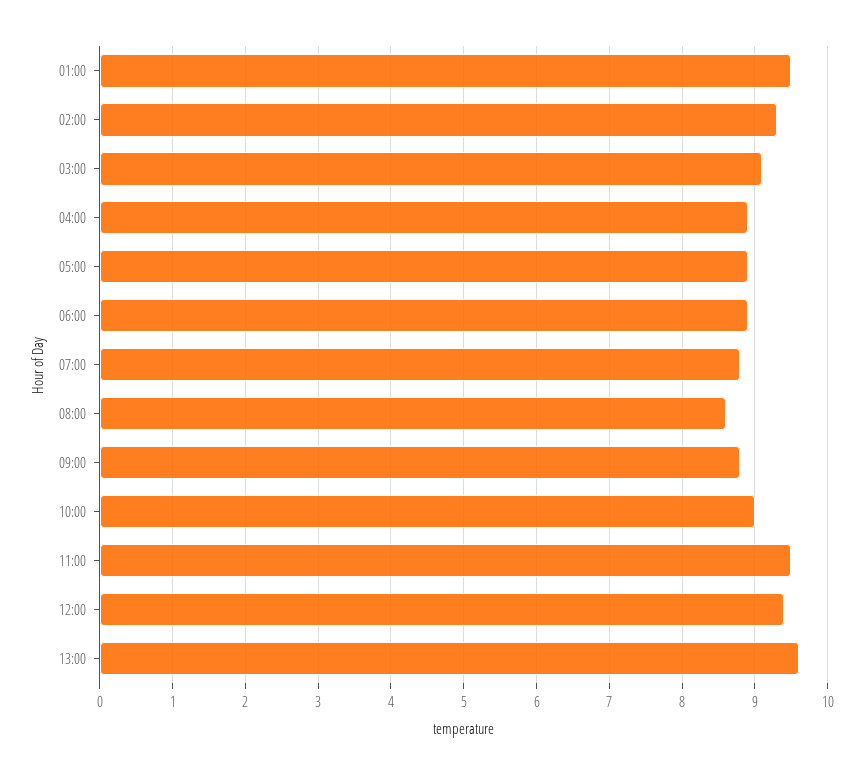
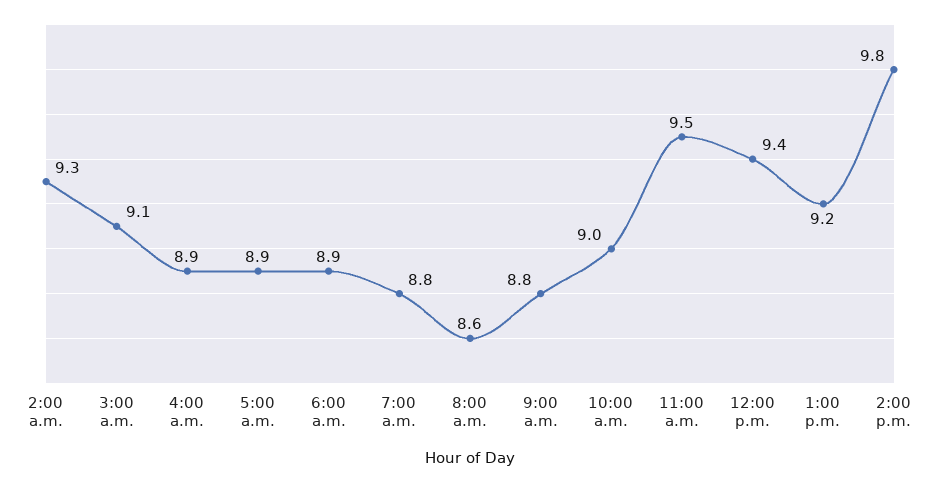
01:00: 9.5 -> none
13:00: 9.6 -> 9.2
2:00 p.m.: none -> 9.8

